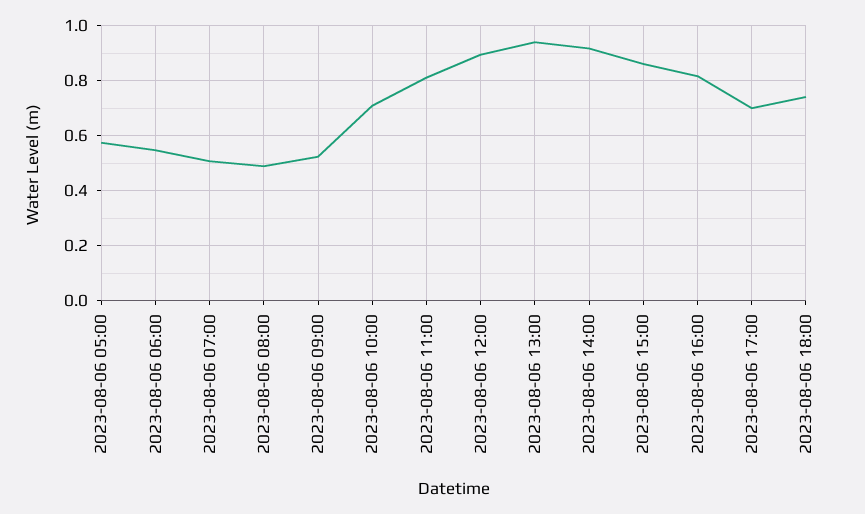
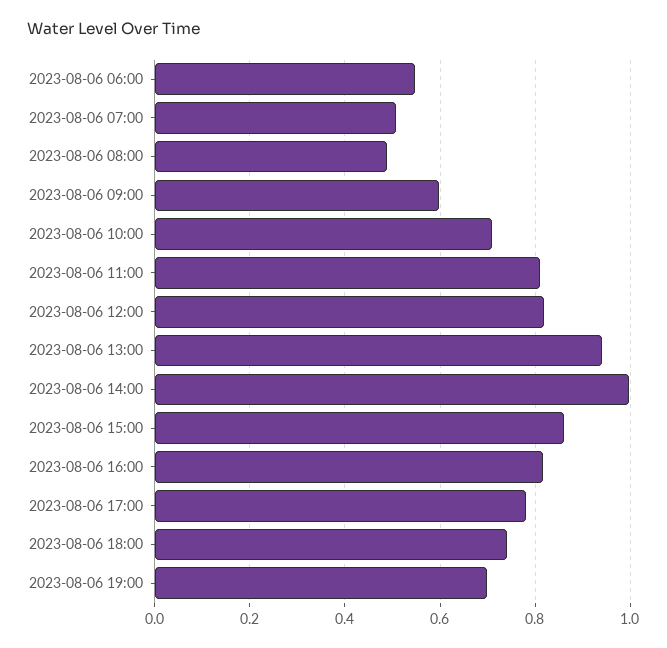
2023-08-06 05:00: 0.575 -> none
2023-08-06 09:00: 0.525 -> 0.6
2023-08-06 12:00: 0.9 -> 0.82
2023-08-06 14:00: 0.925 -> 1
2023-08-06 17:00: 0.7 -> 0.78
2023-08-06 19:00: none -> 0.7

